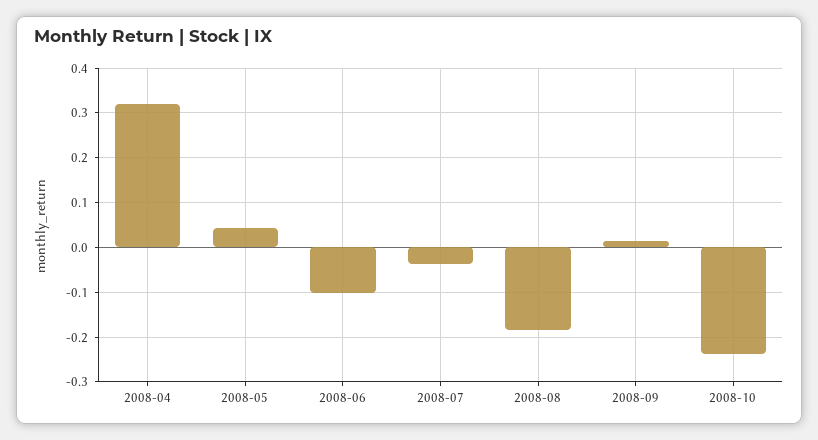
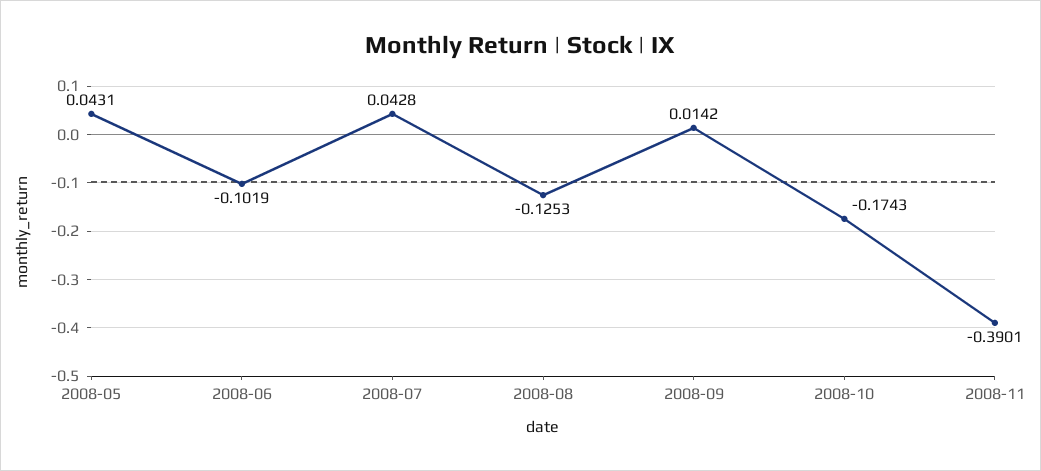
2008-04: 0.32 -> none
2008-07: -0.04 -> 0.0428
2008-08: -0.18 -> -0.1253
2008-10: -0.24 -> -0.1743
2008-11: none -> -0.3901

